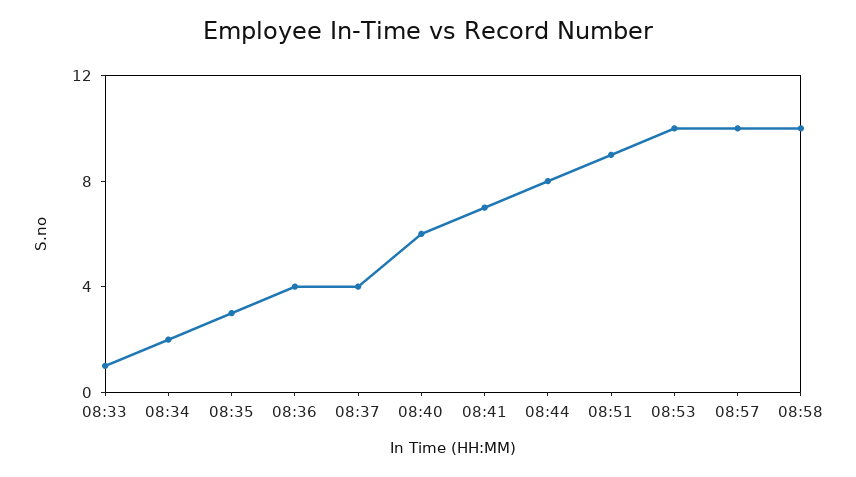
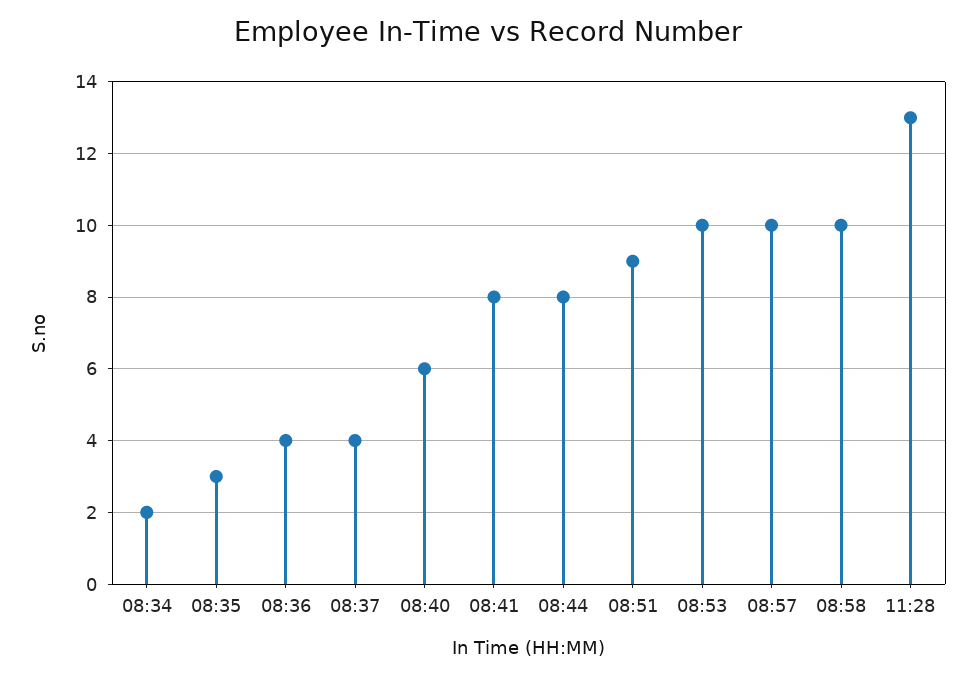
08:33: 1 -> none
08:41: 7 -> 8
11:28: none -> 13

